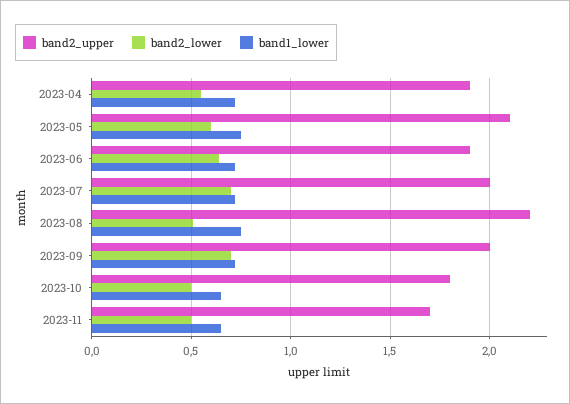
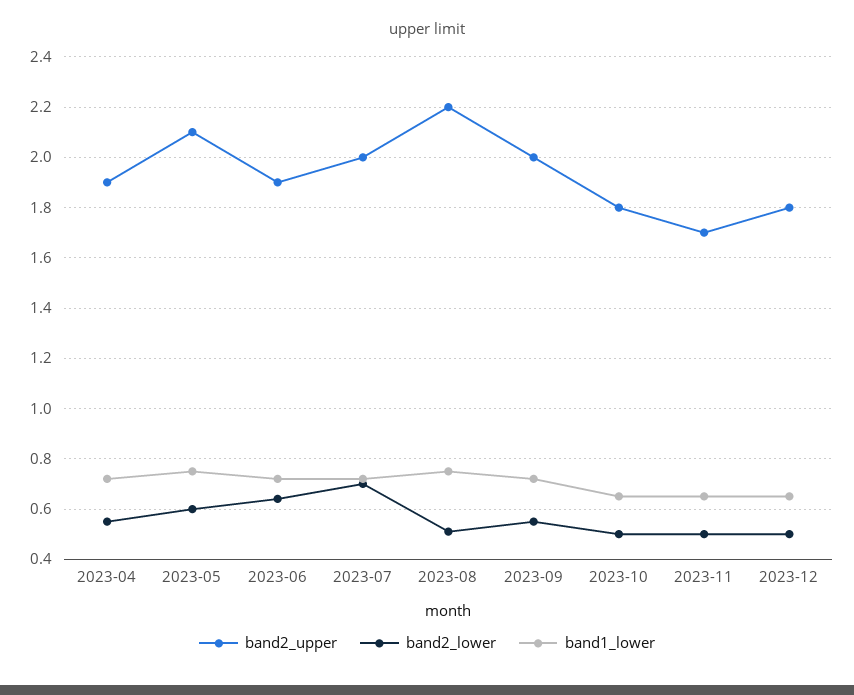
band2_lower, 2023-09: 0.7 -> 0.55
band2_upper, 2023-12: none -> 1.8
band2_lower, 2023-12: none -> 0.5
band1_lower, 2023-12: none -> 0.65

